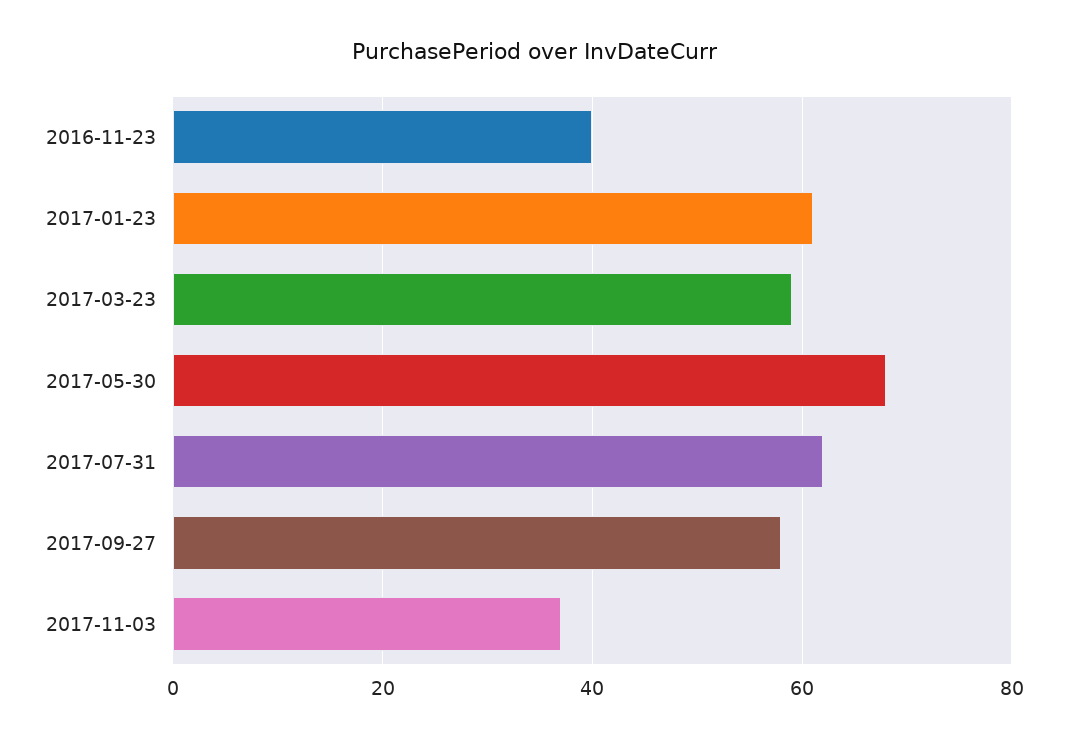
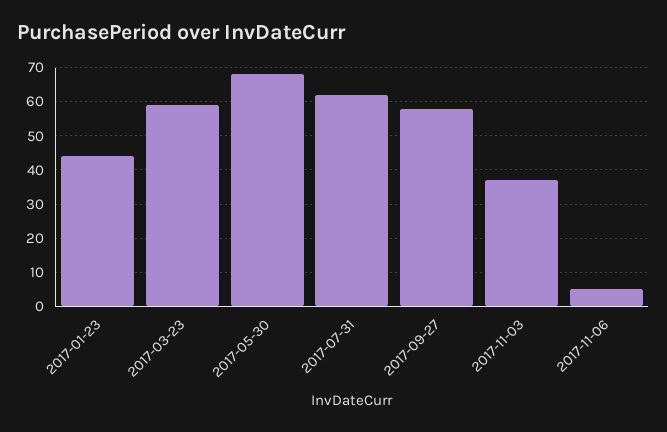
2016-11-23: 40 -> none
2017-01-23: 60 -> 45
2017-11-06: none -> 5

